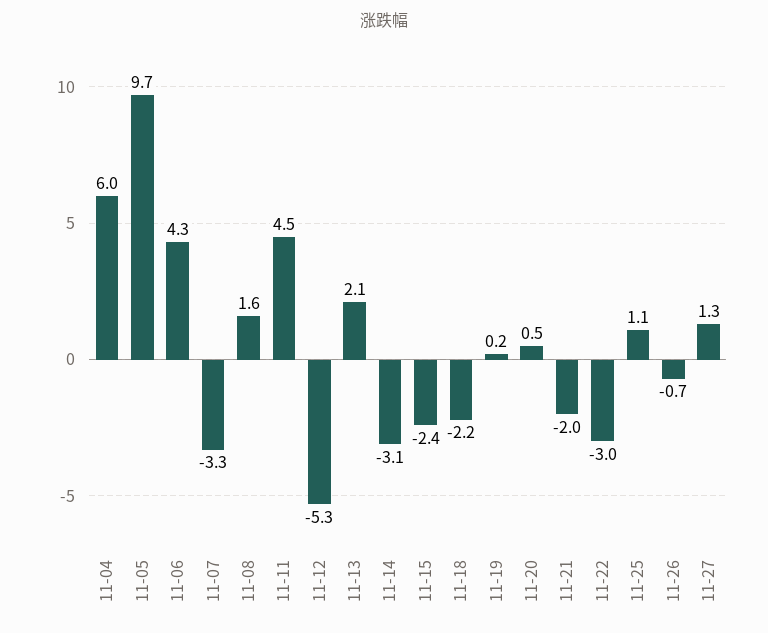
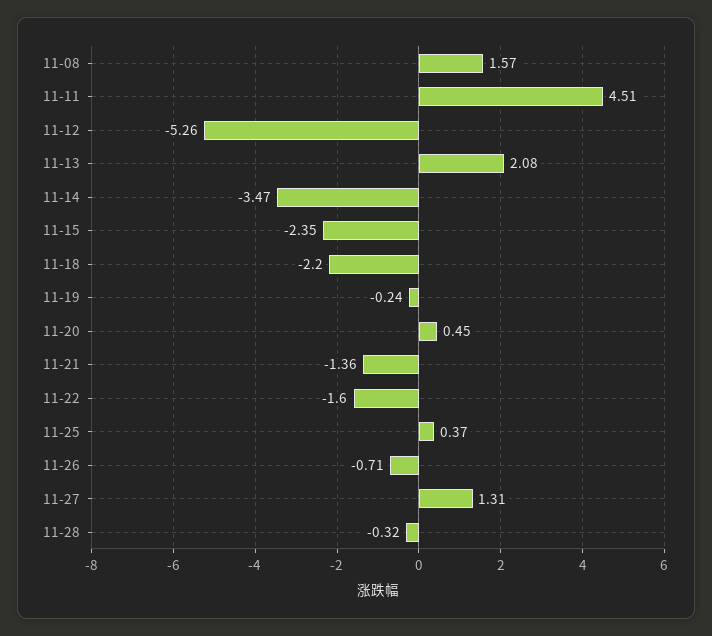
11-04: 6 -> none
11-05: 9.7 -> none
11-06: 4.3 -> none
11-07: -3.3 -> none
11-14: -3.1 -> -3.47
11-19: 0.2 -> -0.24
11-21: -2 -> -1.36
11-22: -3 -> -1.6
11-25: 1.1 -> 0.37
11-28: none -> -0.32

